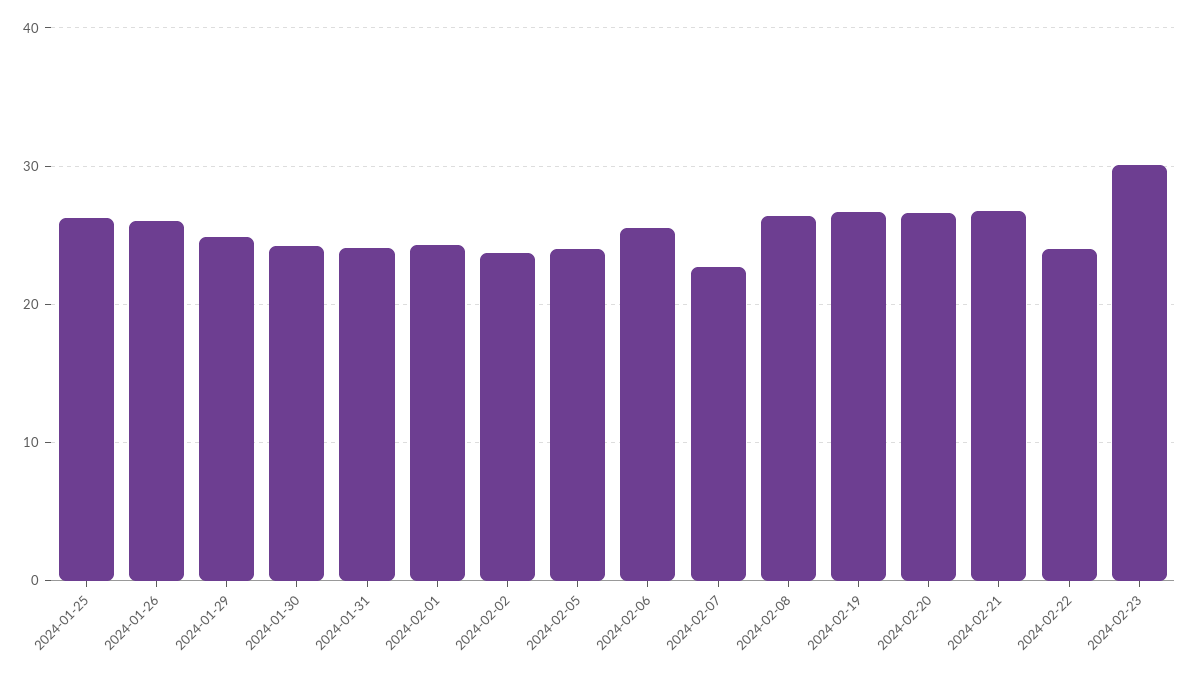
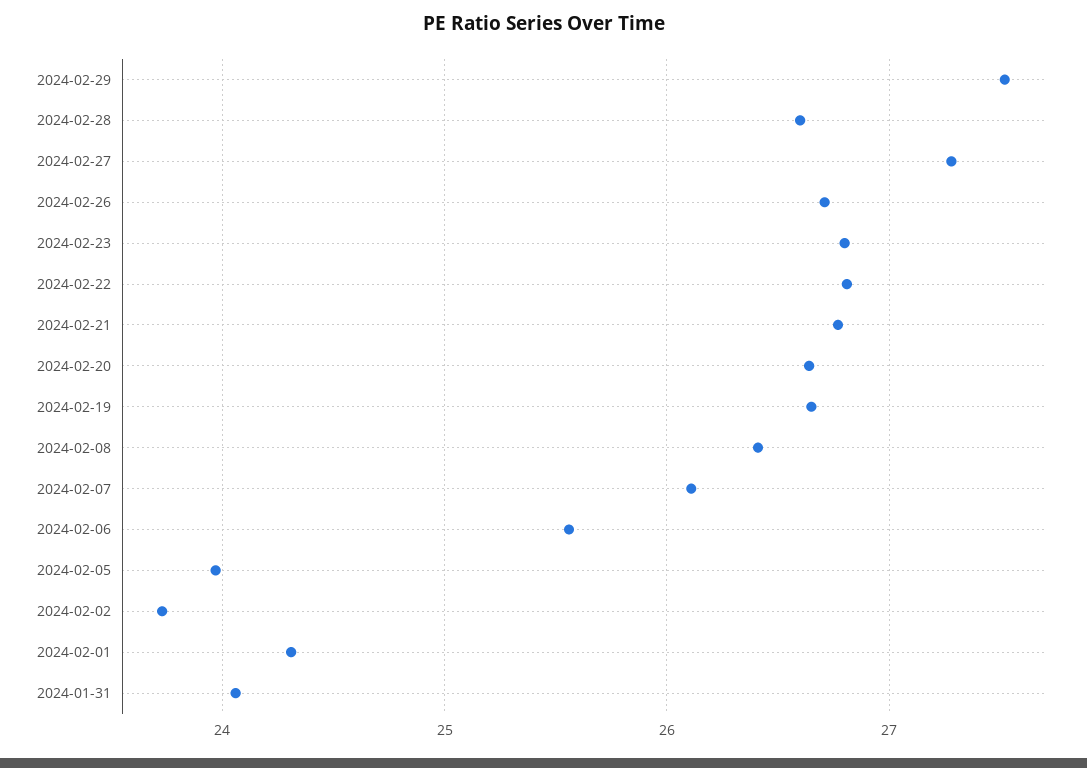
2024-01-25: 26 -> none
2024-01-26: 26 -> none
2024-01-29: 25 -> none
2024-01-30: 24 -> none
2024-02-07: 23 -> 26.1
2024-02-22: 24 -> 26.8
2024-02-23: 30 -> 26.8
2024-02-29: none -> 27.5
2024-02-28: none -> 26.6
2024-02-27: none -> 27.3
2024-02-26: none -> 26.7

